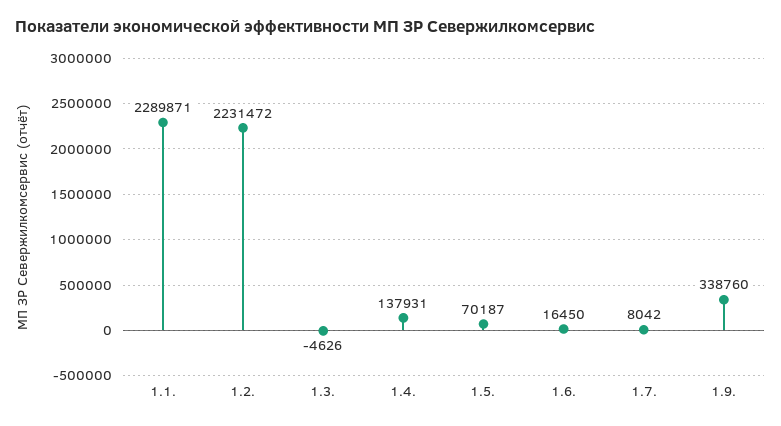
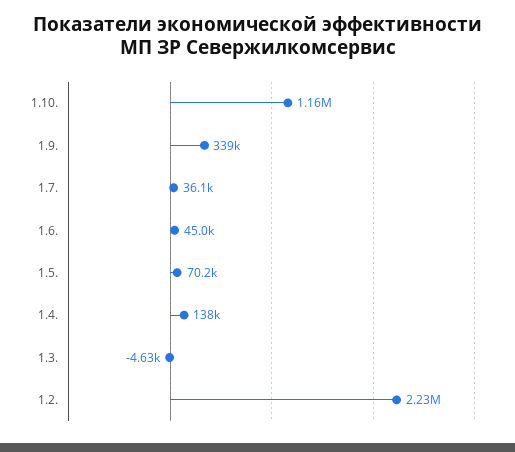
1.1.: 2289871 -> none
1.6.: 16450 -> 45000
1.7.: 8042 -> 36100
1.10.: none -> 1160000

